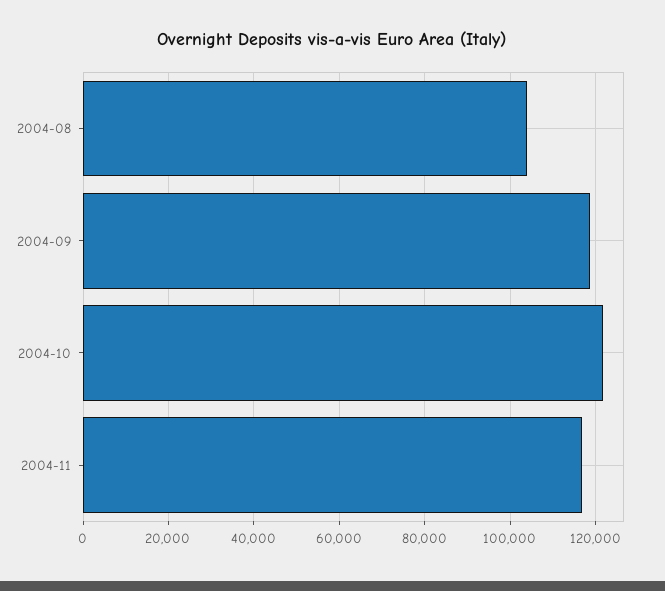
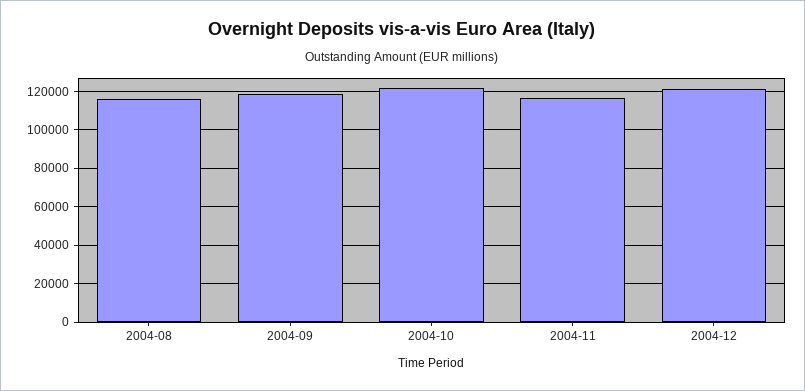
2004-08: 104000 -> 115000
2004-12: none -> 120000

